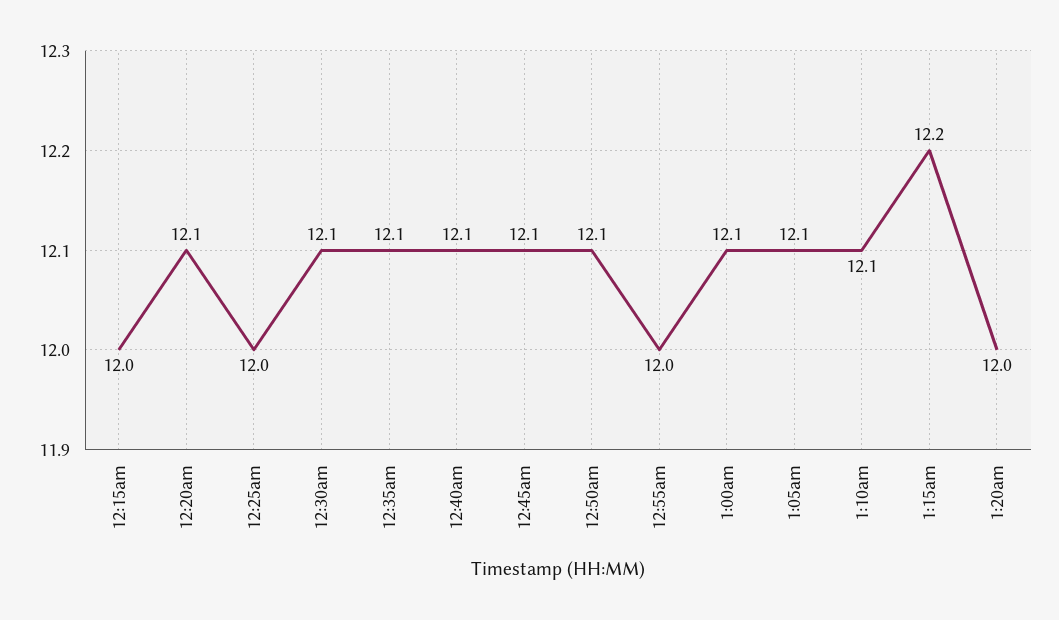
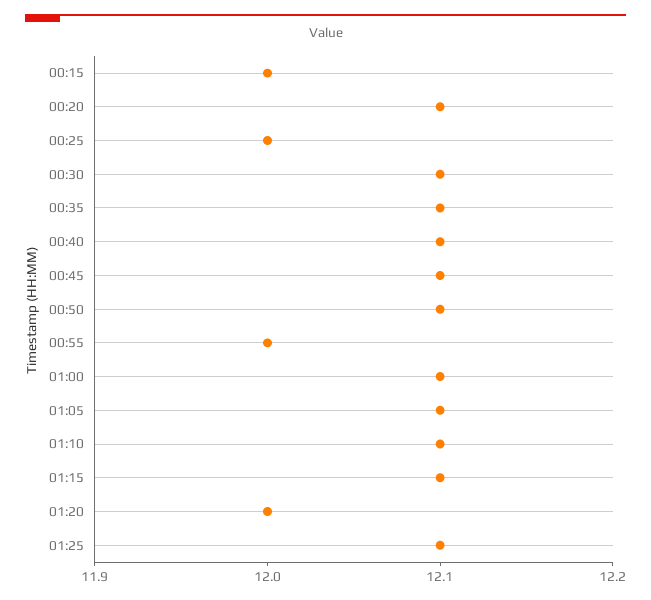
1:15am: 12.2 -> 12.1
01:25: none -> 12.1

